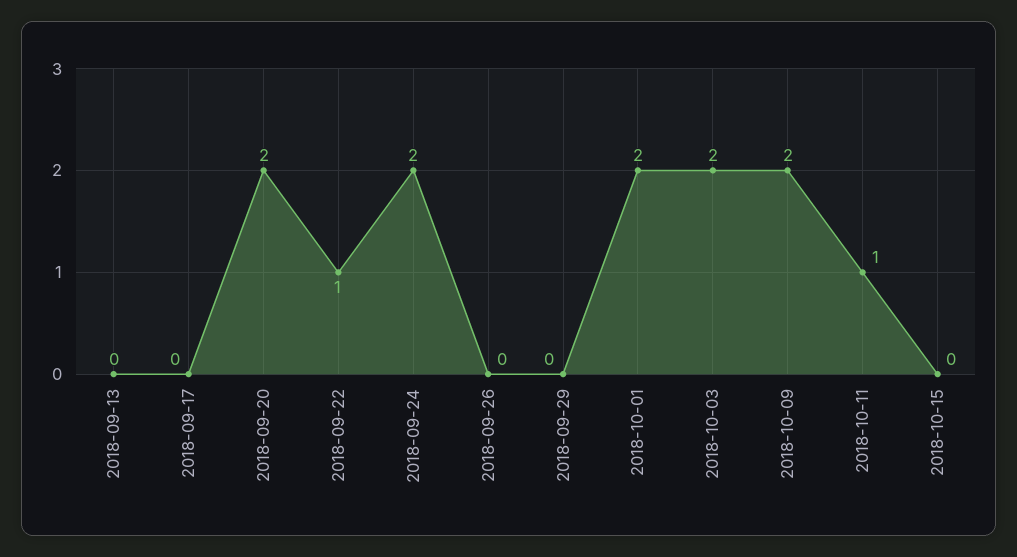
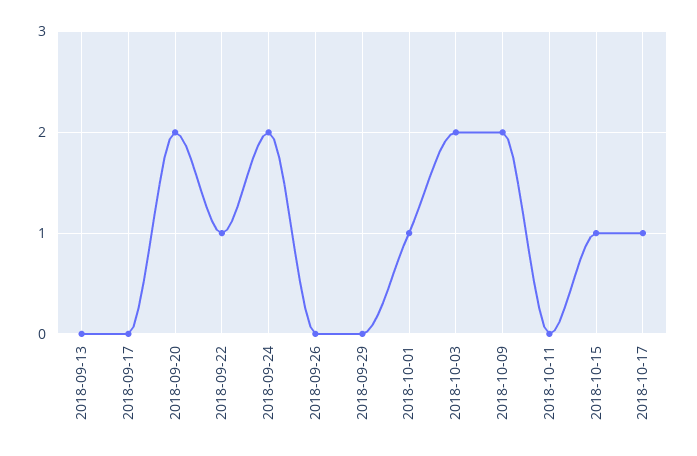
2018-10-01: 2 -> 1
2018-10-11: 1 -> 0
2018-10-15: 0 -> 1
2018-10-17: none -> 1

